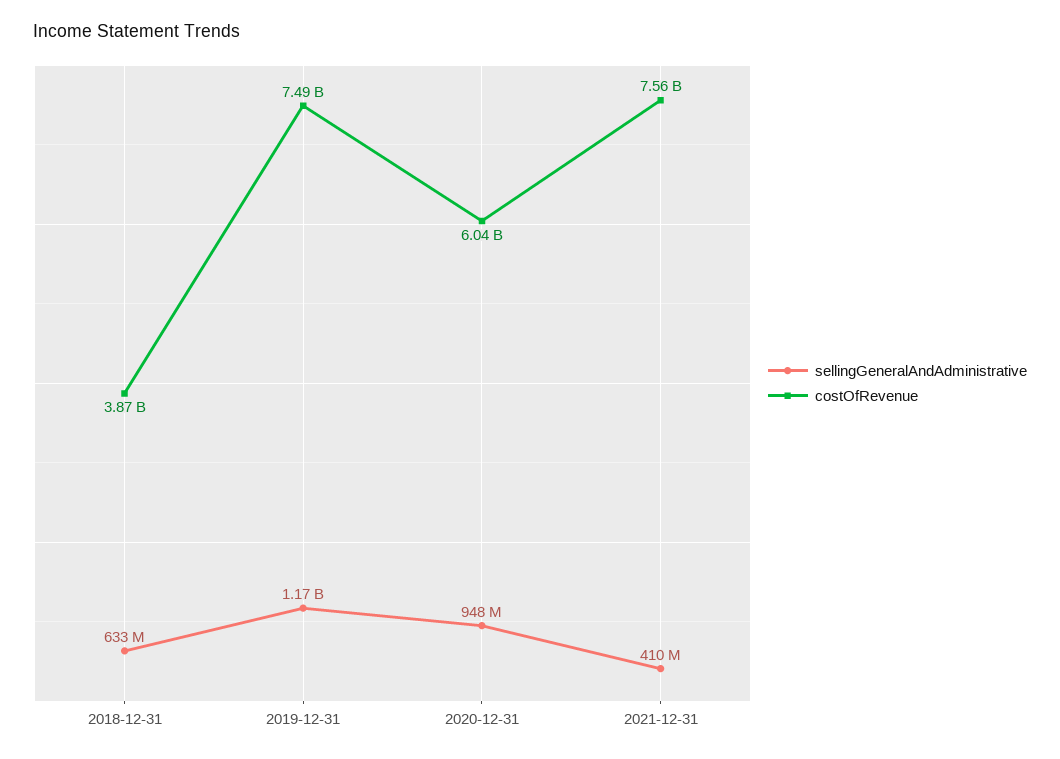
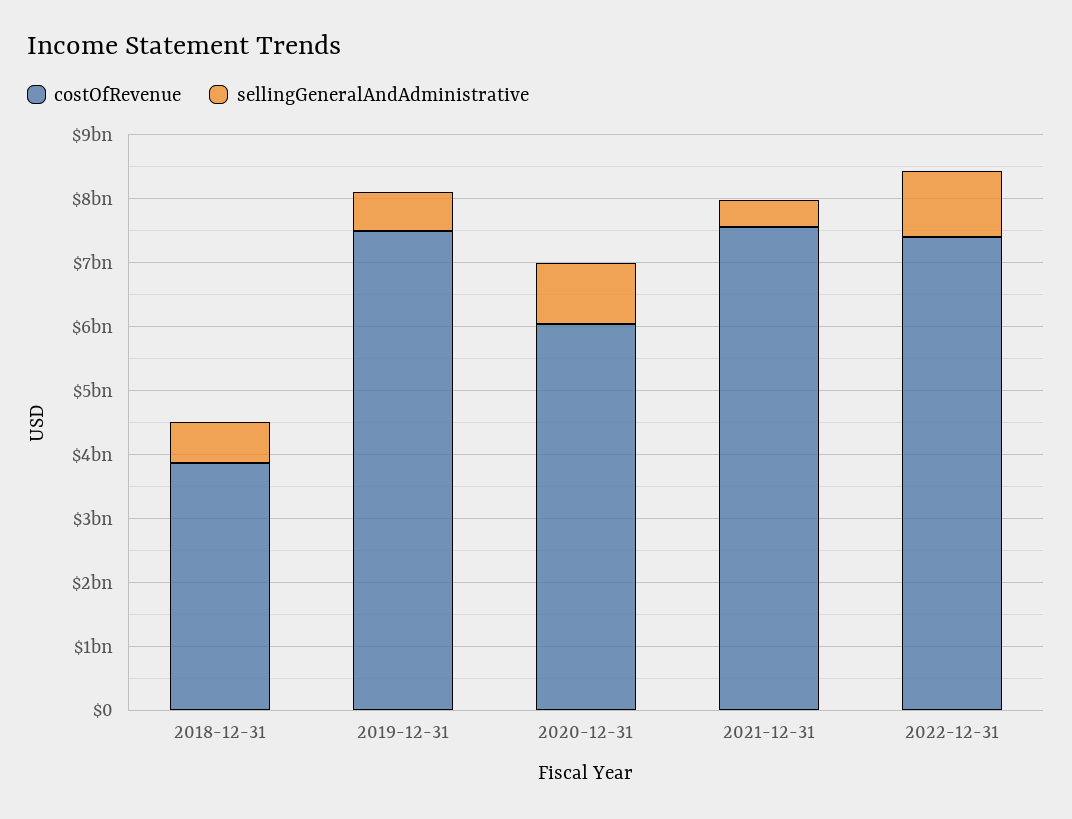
sellingGeneralAndAdministrative, 2019-12-31: 1170000000 -> 600000000
costOfRevenue, 2022-12-31: none -> 7400000000
sellingGeneralAndAdministrative, 2022-12-31: none -> 1000000000

